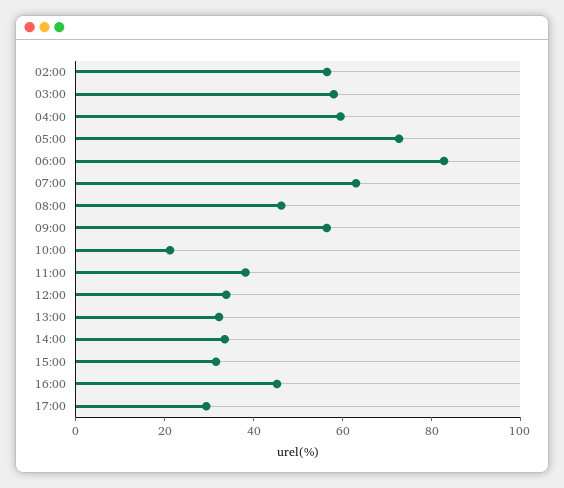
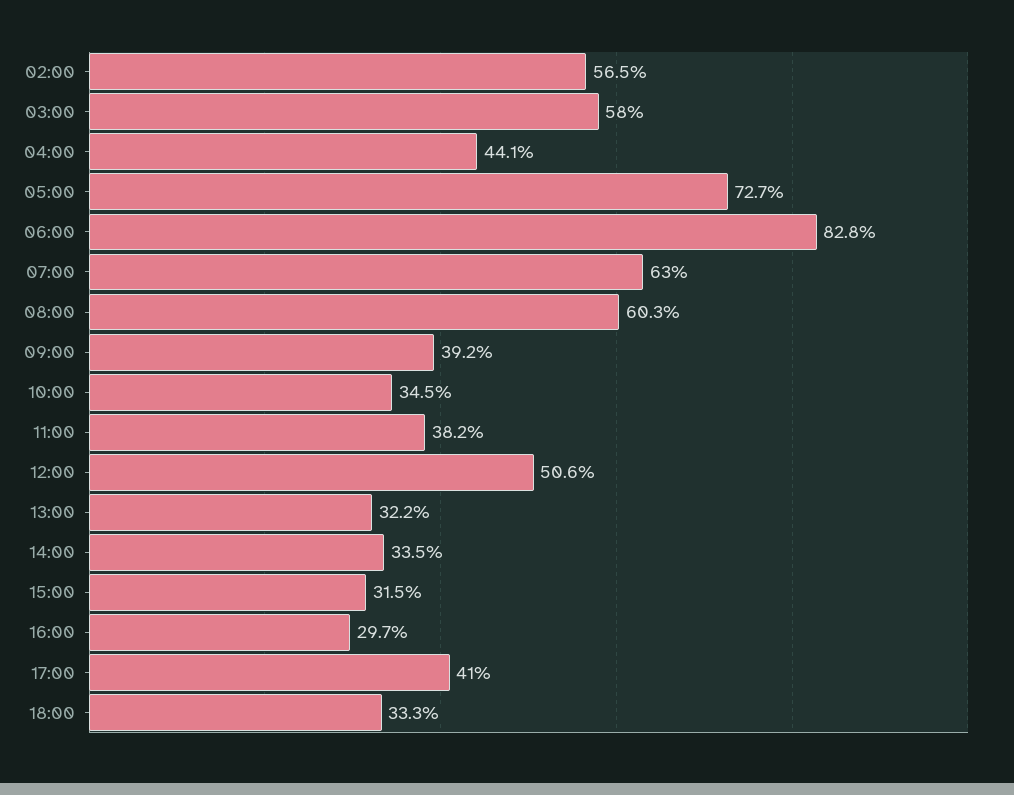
04:00: 60 -> 44.1
08:00: 45 -> 60.3
09:00: 55 -> 39.2
10:00: 20 -> 34.5
12:00: 35 -> 50.6
16:00: 45 -> 29.7
17:00: 30 -> 41
18:00: none -> 33.3

